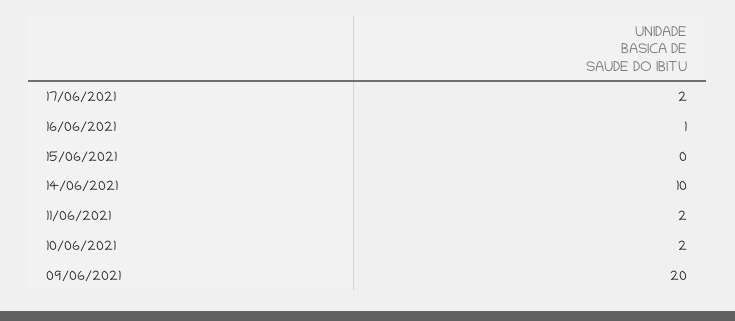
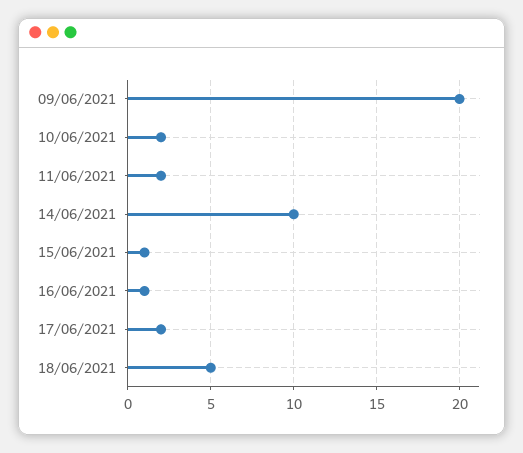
15/06/2021: 0 -> 1
18/06/2021: none -> 5

